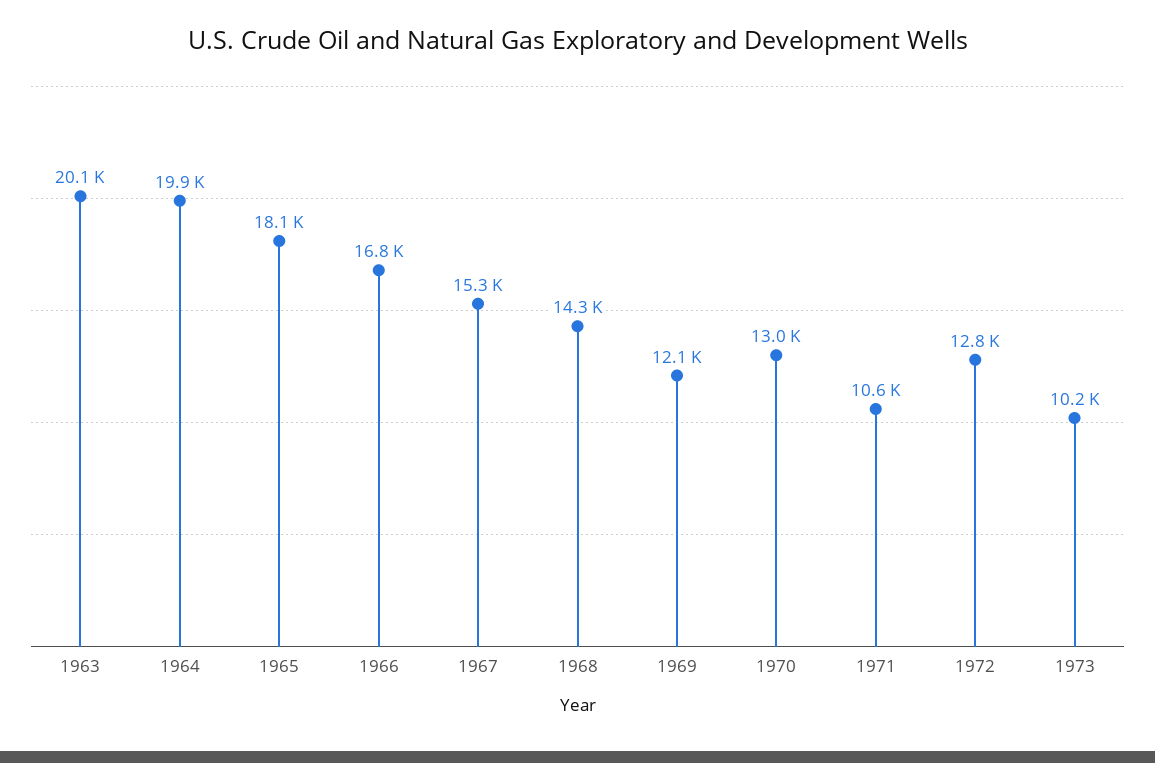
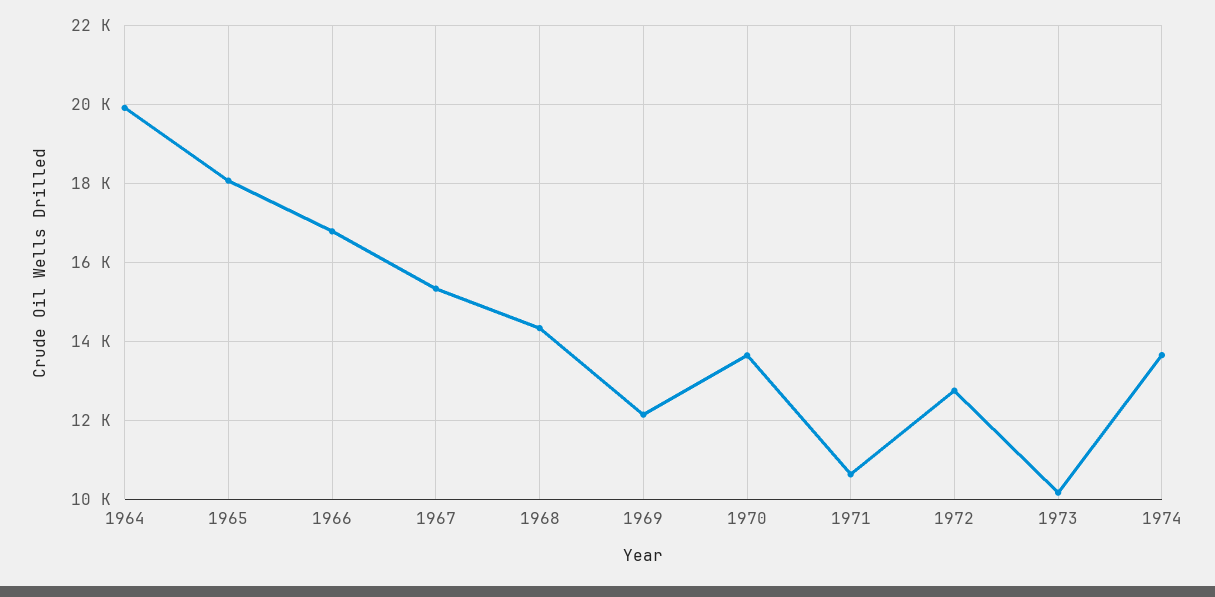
1963: 20100 -> none
1970: 13000 -> 13600
1974: none -> 13600

